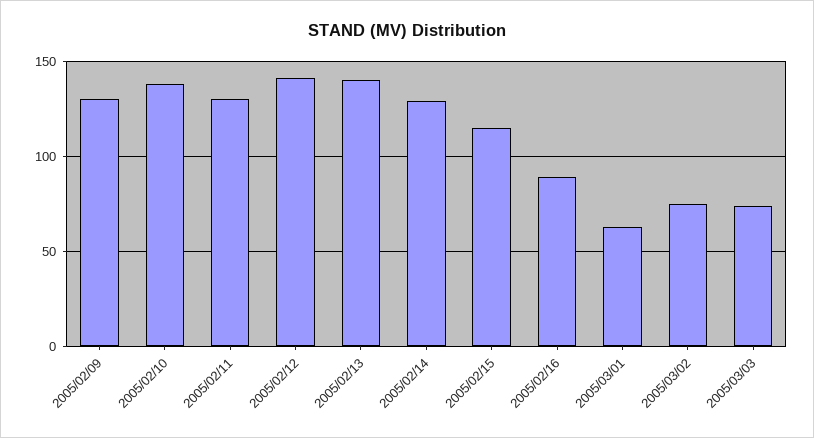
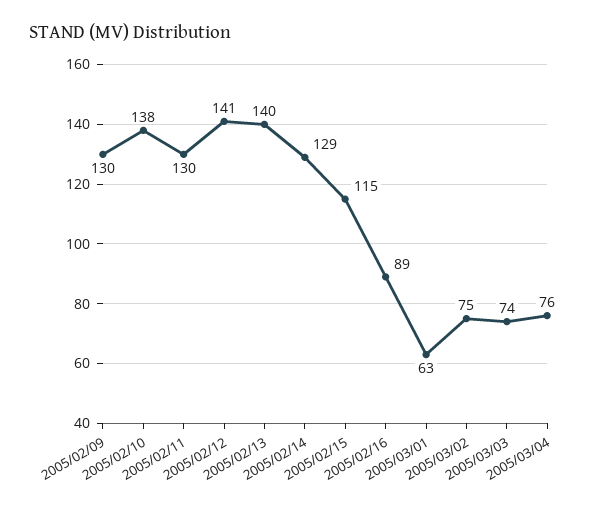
2005/03/04: none -> 76

